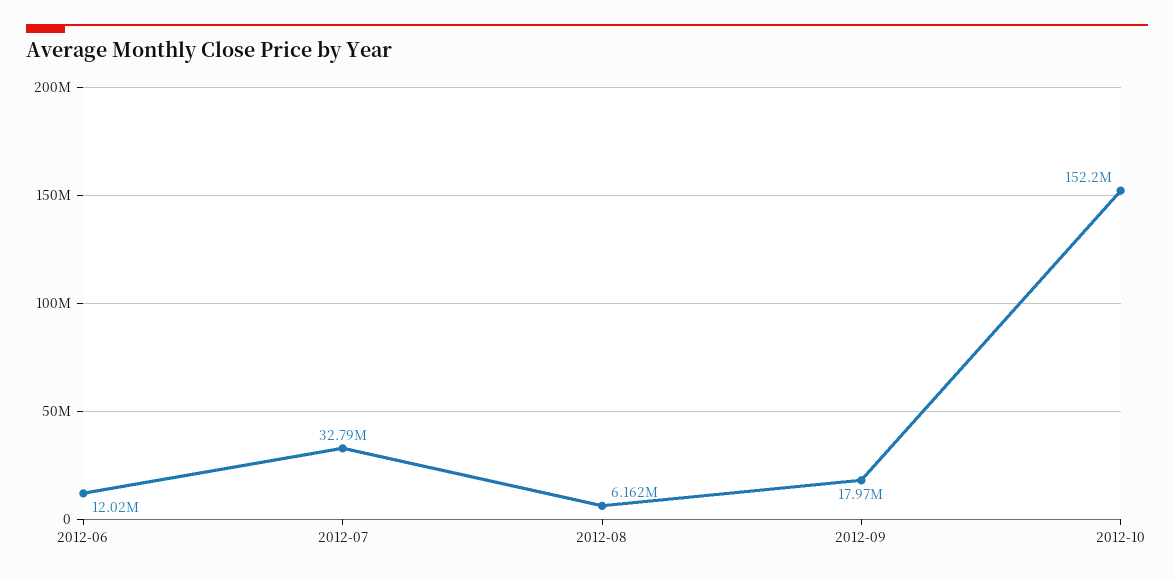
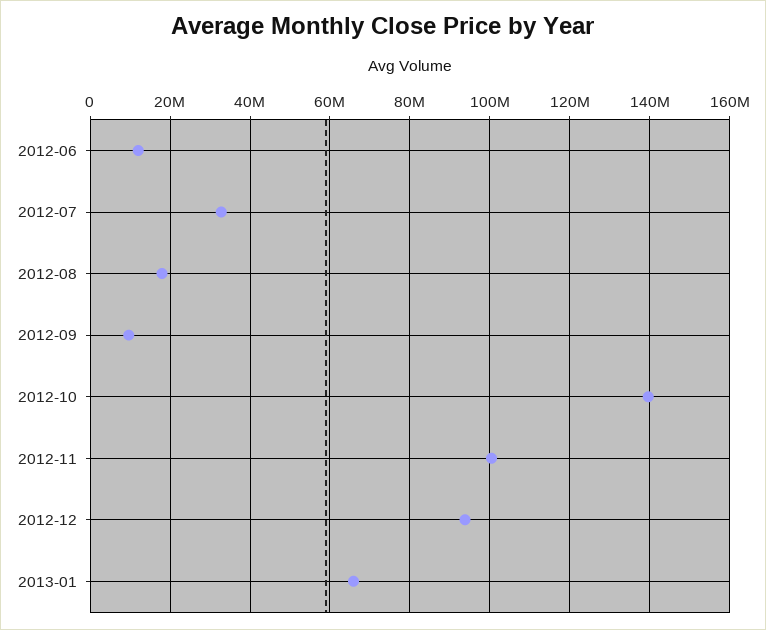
2012-08: 6162000 -> 18000000
2012-09: 17970000 -> 10000000
2012-10: 152200000 -> 140000000
2012-11: none -> 100000000
2012-12: none -> 94000000
2013-01: none -> 66000000

